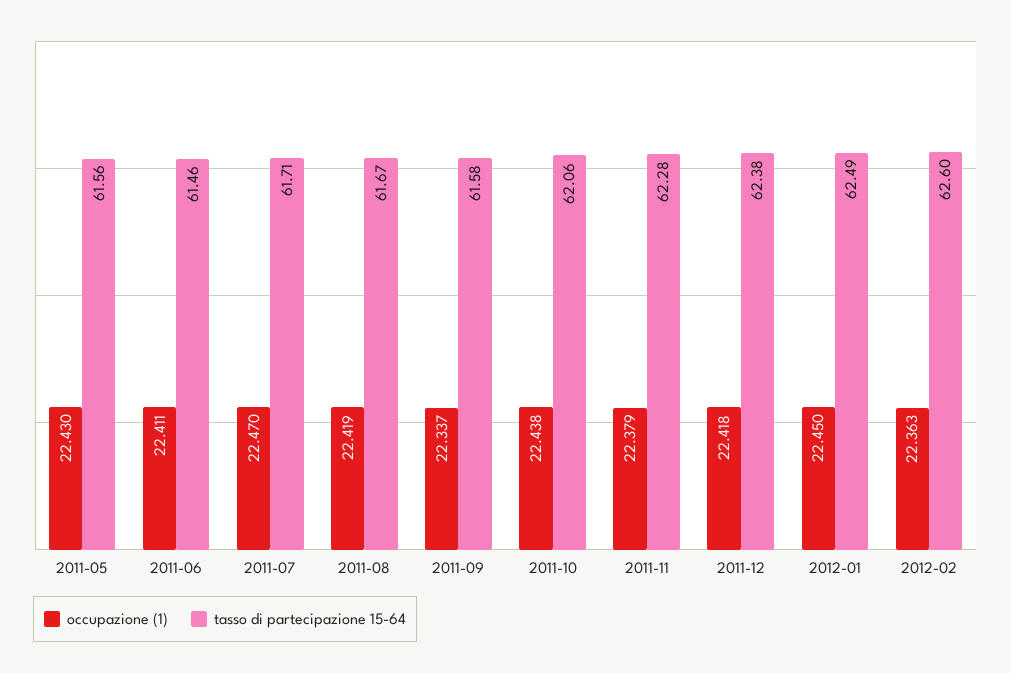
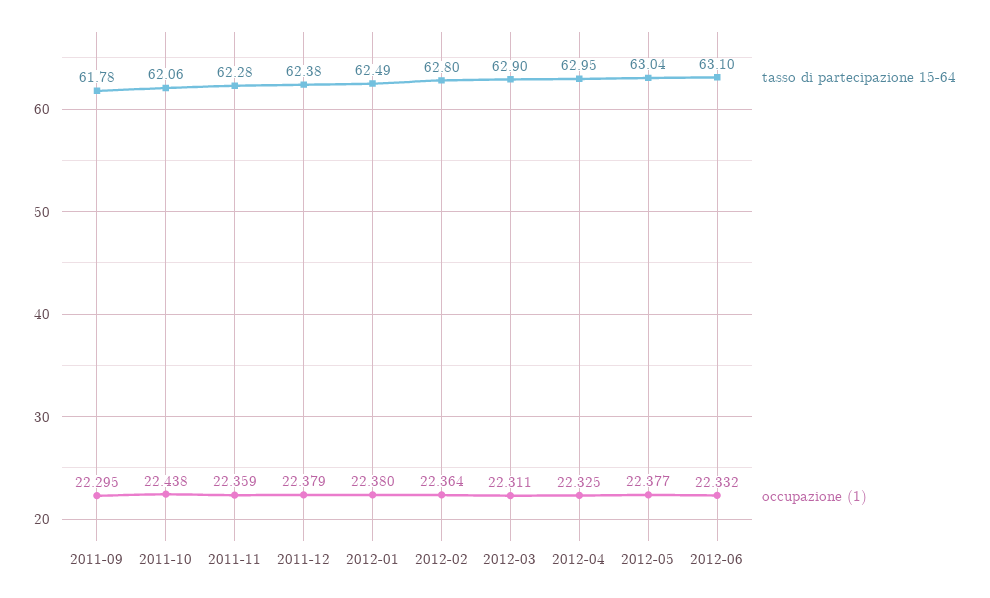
occupazione (1), 2011-05: 22.43 -> none
tasso di partecipazione 15-64, 2011-05: 61.56 -> none
occupazione (1), 2011-06: 22.411 -> none
tasso di partecipazione 15-64, 2011-06: 61.46 -> none
occupazione (1), 2011-07: 22.47 -> none
tasso di partecipazione 15-64, 2011-07: 61.71 -> none
occupazione (1), 2011-08: 22.419 -> none
tasso di partecipazione 15-64, 2011-08: 61.67 -> none
occupazione (1), 2011-09: 22.337 -> 22.295
tasso di partecipazione 15-64, 2011-09: 61.58 -> 61.78
occupazione (1), 2011-11: 22.379 -> 22.359
occupazione (1), 2011-12: 22.418 -> 22.379
occupazione (1), 2012-01: 22.45 -> 22.38
occupazione (1), 2012-02: 22.363 -> 22.364
tasso di partecipazione 15-64, 2012-02: 62.6 -> 62.8
tasso di partecipazione 15-64, 2012-03: none -> 62.9
occupazione (1), 2012-03: none -> 22.311
tasso di partecipazione 15-64, 2012-04: none -> 62.95
occupazione (1), 2012-04: none -> 22.325
tasso di partecipazione 15-64, 2012-05: none -> 63.04
occupazione (1), 2012-05: none -> 22.377
tasso di partecipazione 15-64, 2012-06: none -> 63.1
occupazione (1), 2012-06: none -> 22.332

